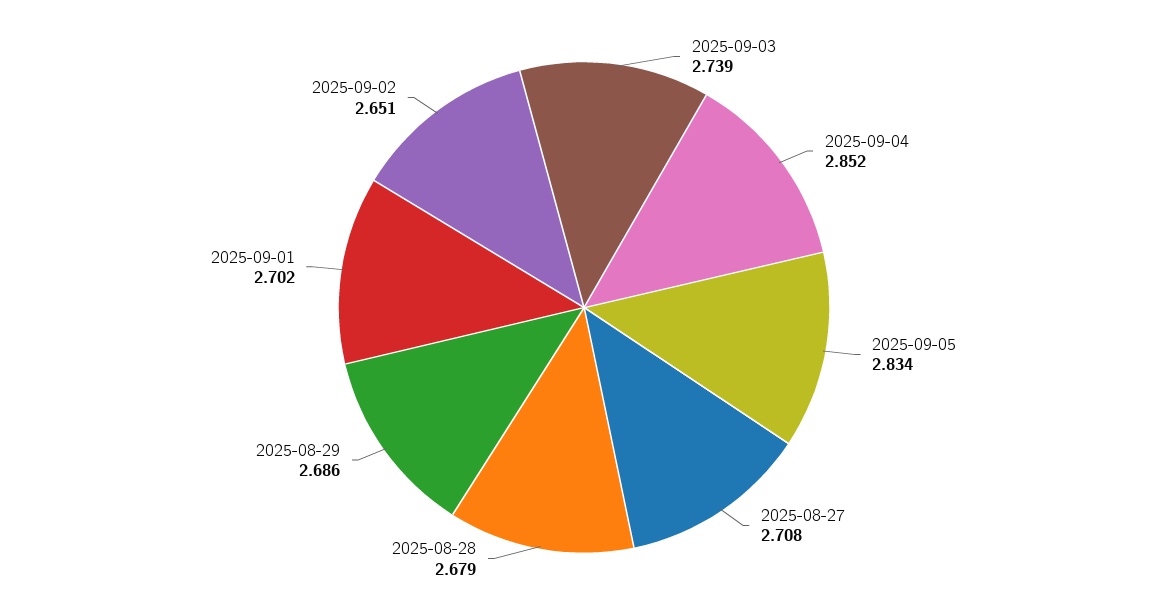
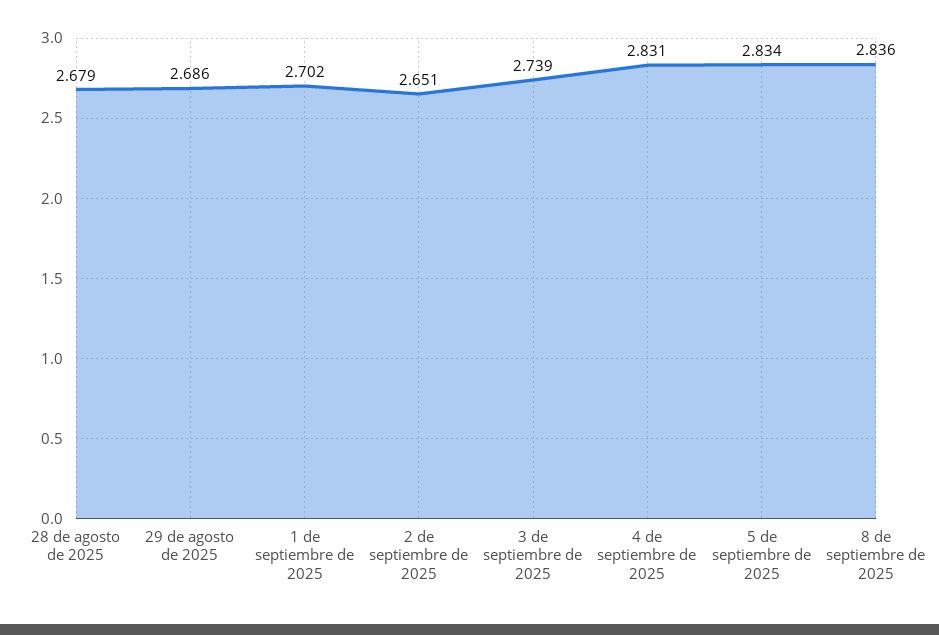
2025-09-04: 2.852 -> 2.831
2025-08-27: 2.708 -> none
8 de septiembre de 2025: none -> 2.836

